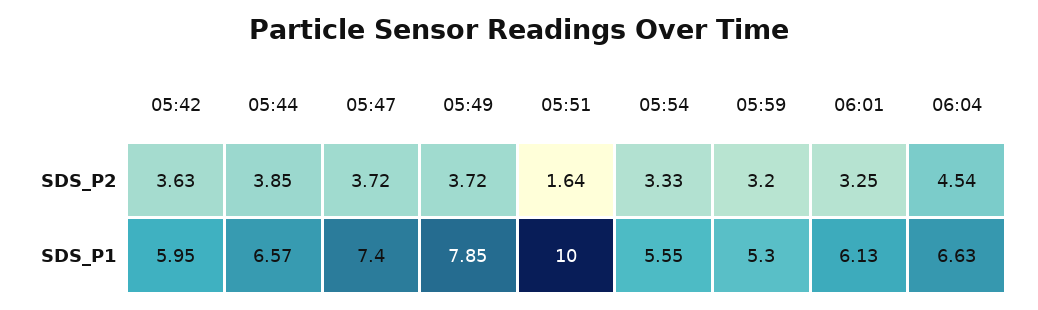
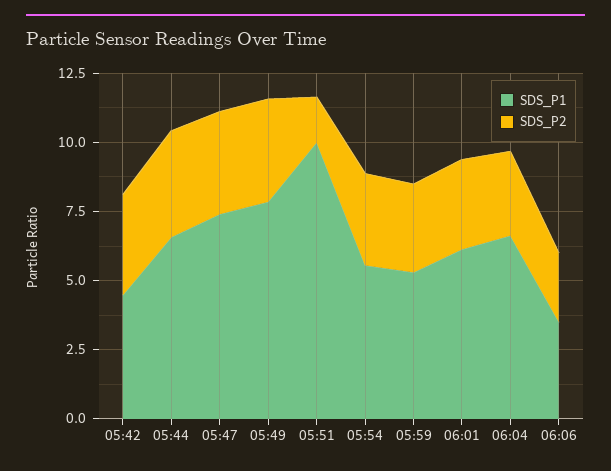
SDS_P2, 06:04: 4.54 -> 3
SDS_P1, 05:42: 5.95 -> 4.5
SDS_P1, 06:06: none -> 3.5
SDS_P2, 06:06: none -> 2.5

